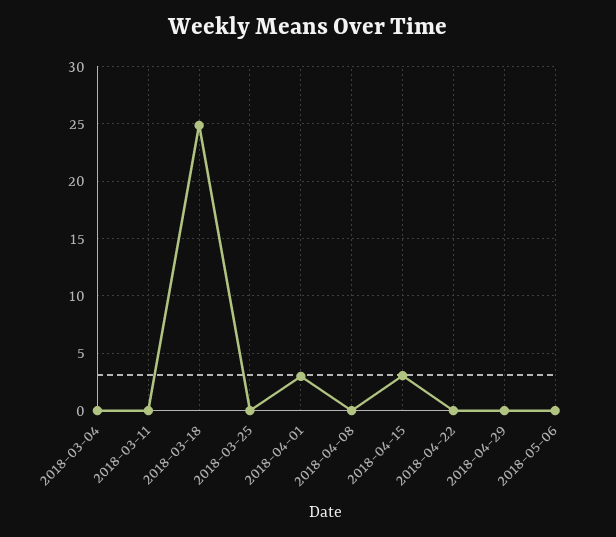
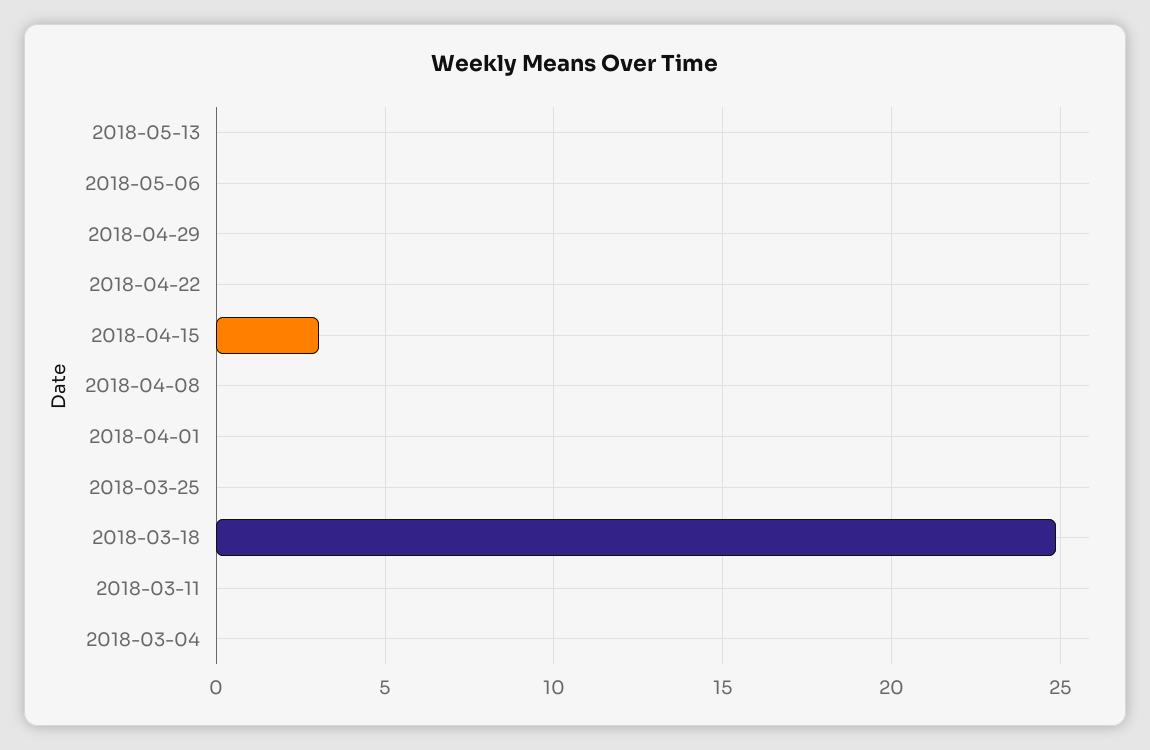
2018-04-01: 3 -> 0
2018-05-13: none -> 0

